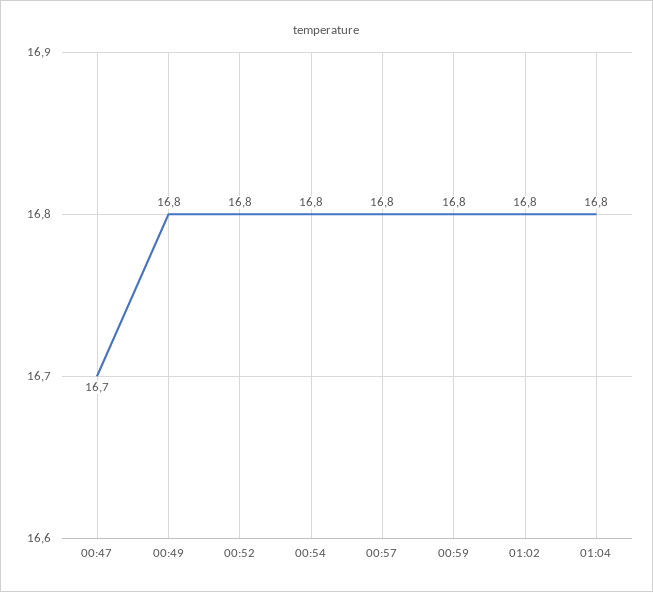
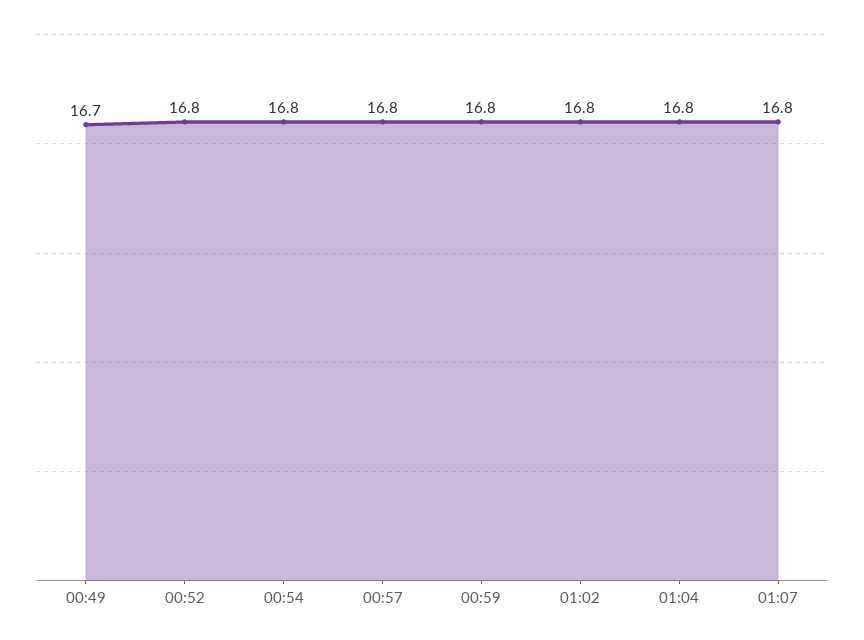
00:47: 16.7 -> none
00:49: 16.8 -> 16.7
01:07: none -> 16.8

